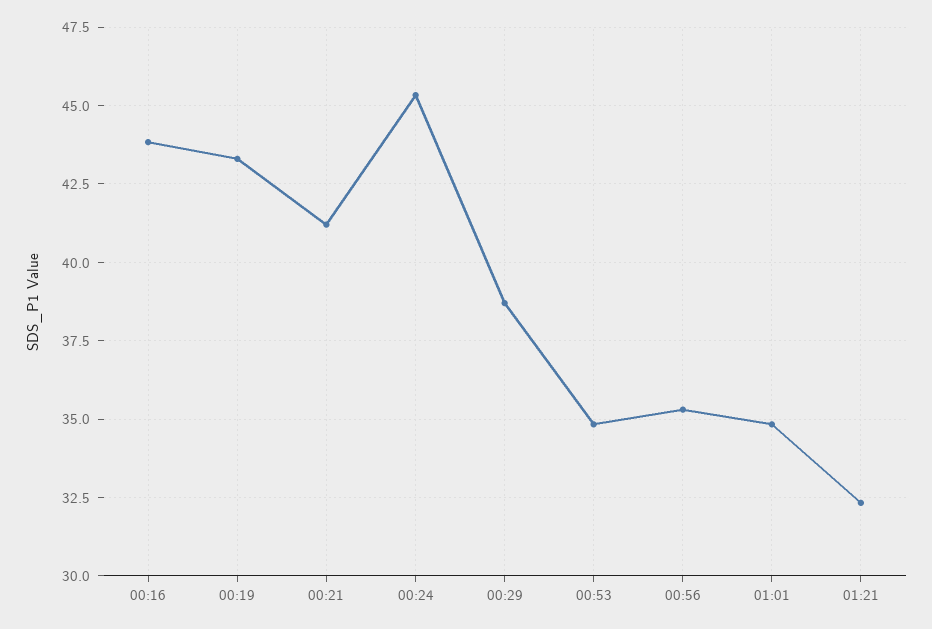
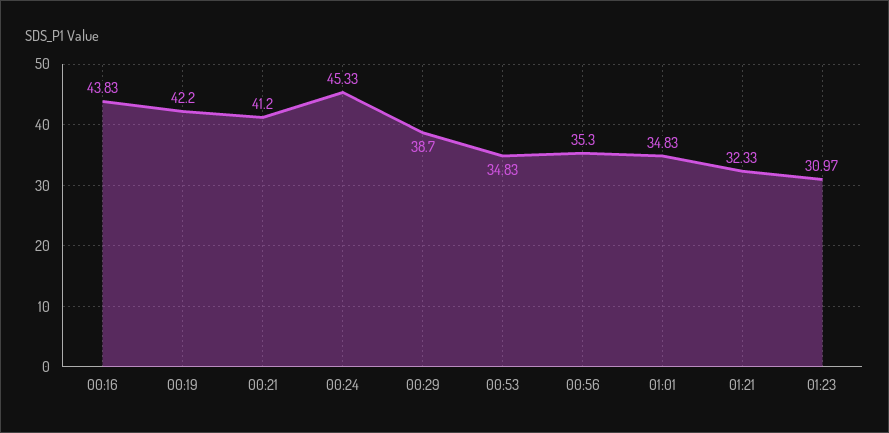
00:19: 43.25 -> 42.2
01:23: none -> 30.97

